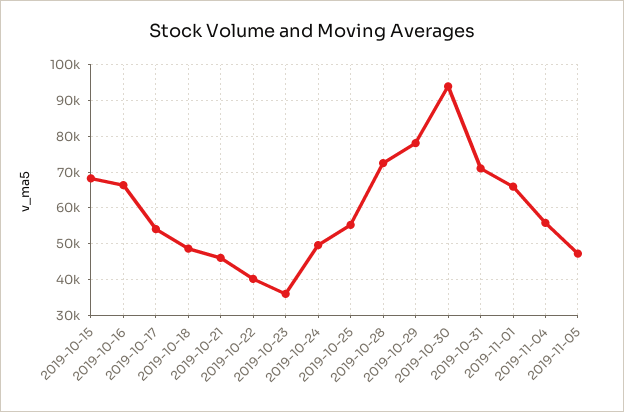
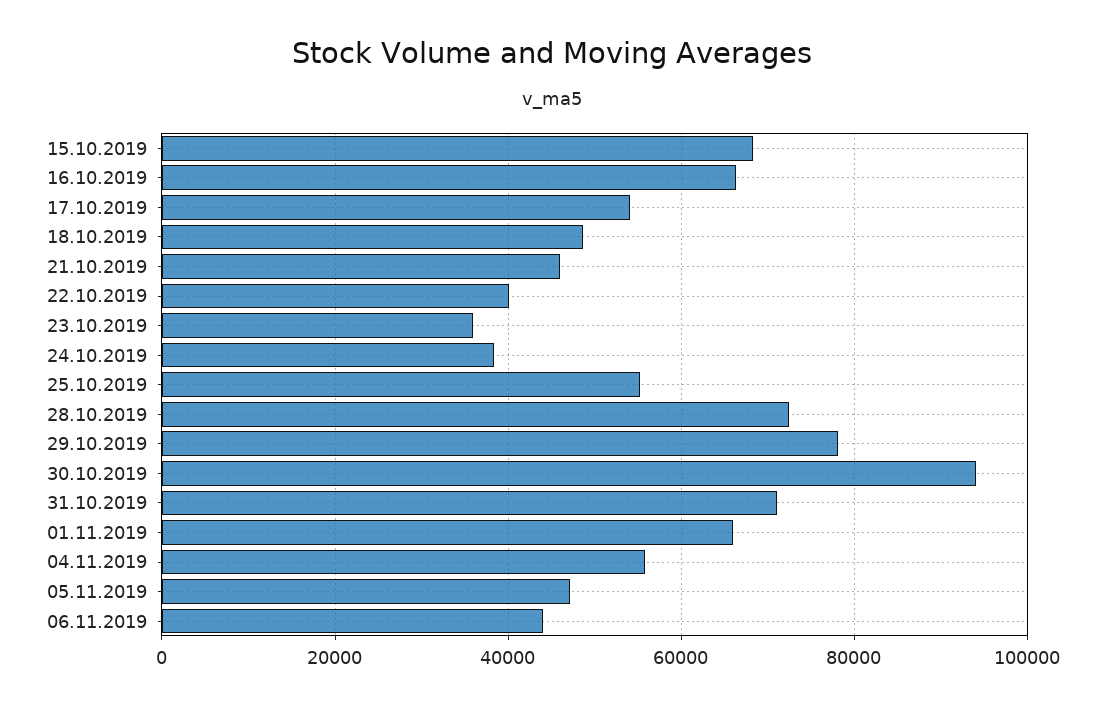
2019-10-24: 50000 -> 38000
06.11.2019: none -> 44000

